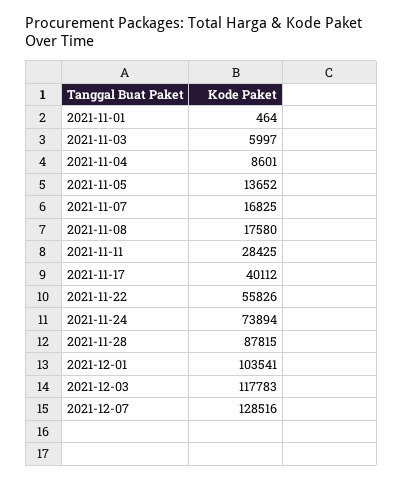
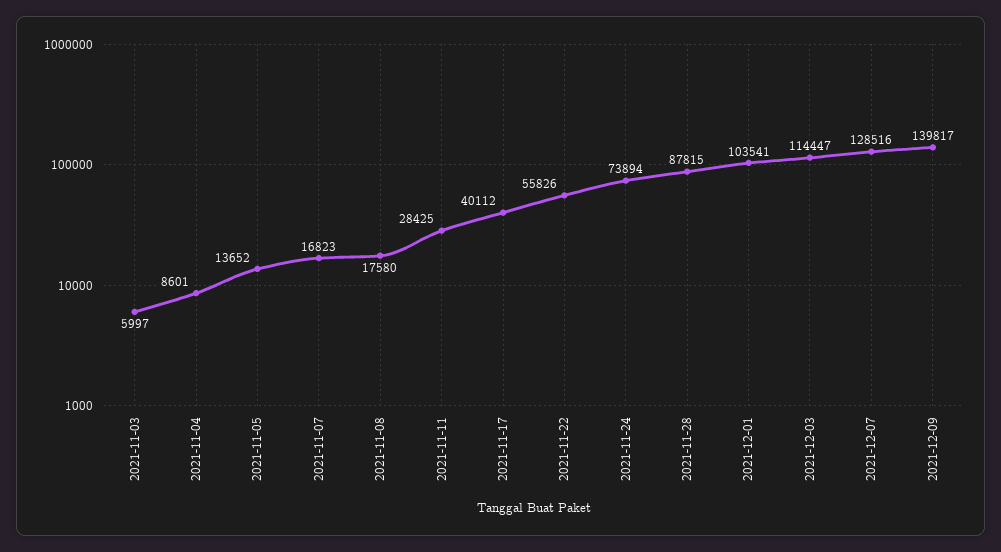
2021-11-01: 464 -> none
2021-11-07: 16825 -> 16823
2021-12-03: 117783 -> 114447
2021-12-09: none -> 139817

